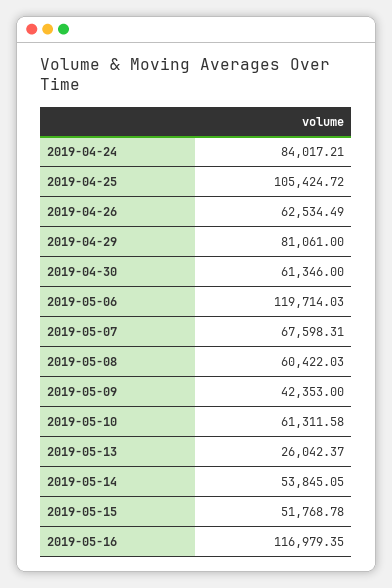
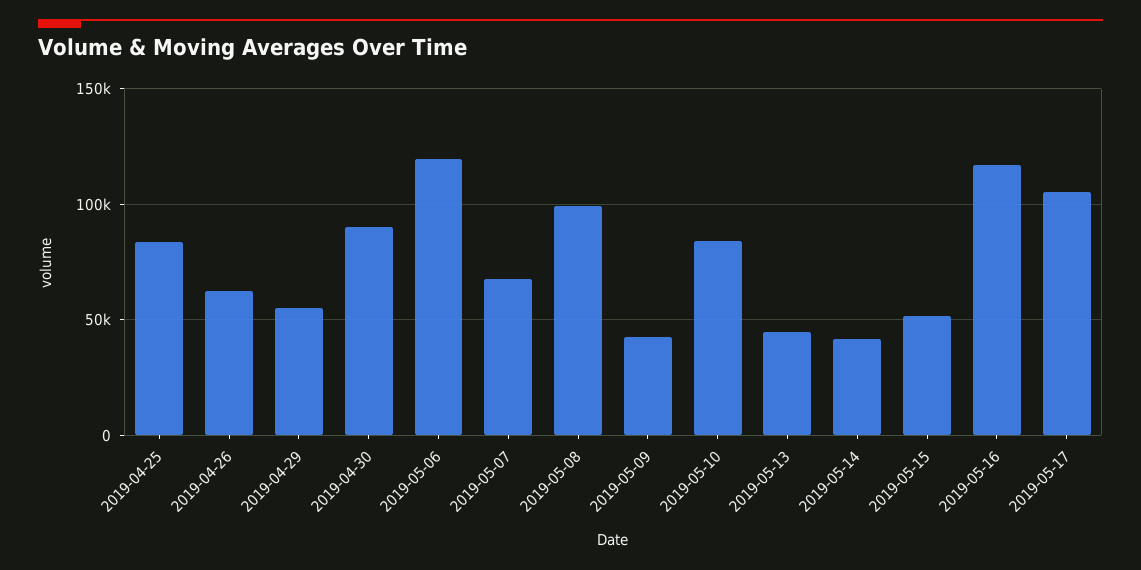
2019-04-24: 84017.21 -> none
2019-04-25: 105424.72 -> 85000
2019-04-29: 81061 -> 55000
2019-04-30: 61346 -> 90000
2019-05-08: 60422.03 -> 100000
2019-05-10: 61311.58 -> 85000
2019-05-13: 26042.37 -> 45000
2019-05-14: 53845.05 -> 40000
2019-05-17: none -> 105000

